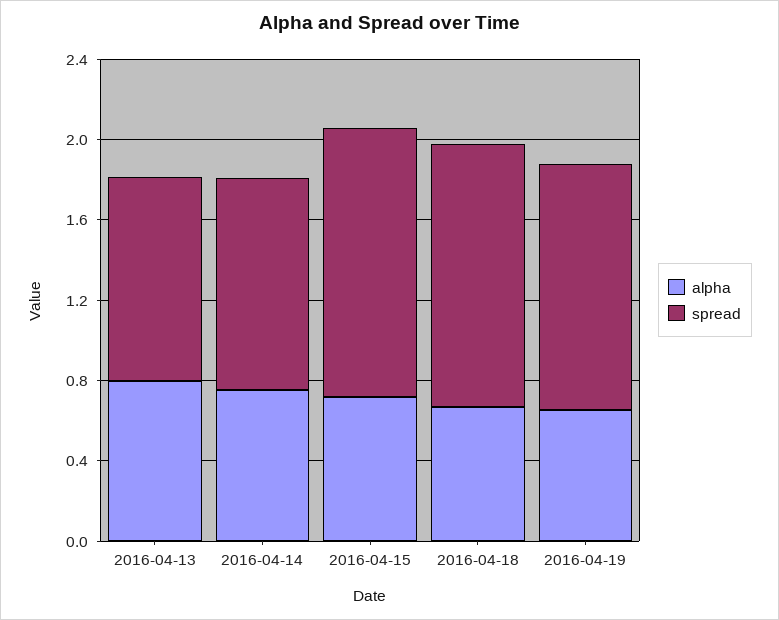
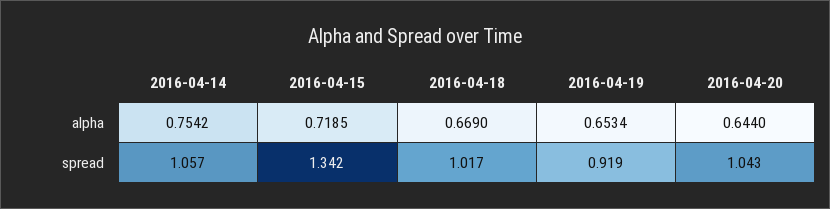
alpha, 2016-04-13: 0.8 -> none
spread, 2016-04-13: 1 -> none
spread, 2016-04-18: 1.3 -> 1.017
spread, 2016-04-19: 1.2 -> 0.919
alpha, 2016-04-20: none -> 0.644
spread, 2016-04-20: none -> 1.043

